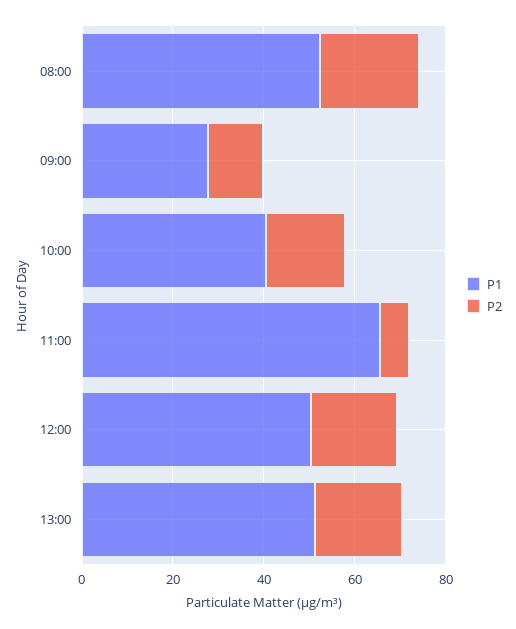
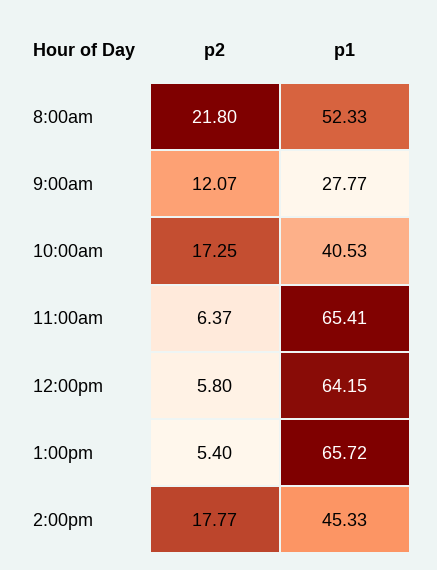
P1, 12:00: 50 -> 64.15
P2, 12:00: 20 -> 5.8
P1, 13:00: 50 -> 65.72
P2, 13:00: 20 -> 5.4
P2, 2:00pm: none -> 17.77
P1, 2:00pm: none -> 45.33

